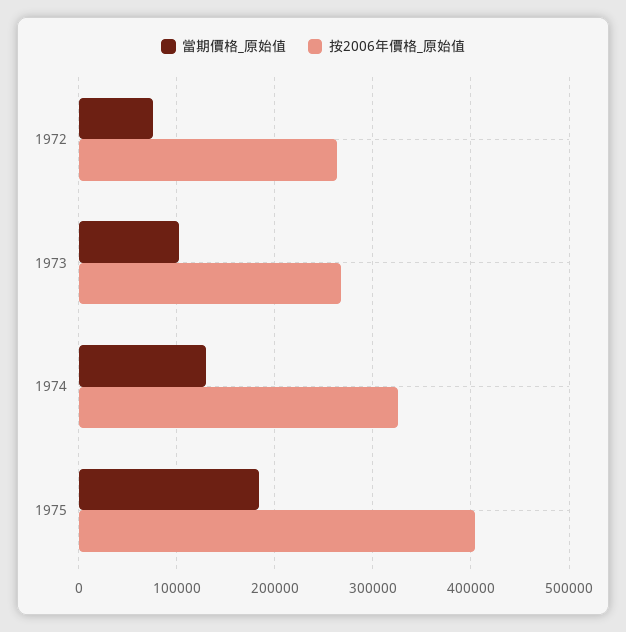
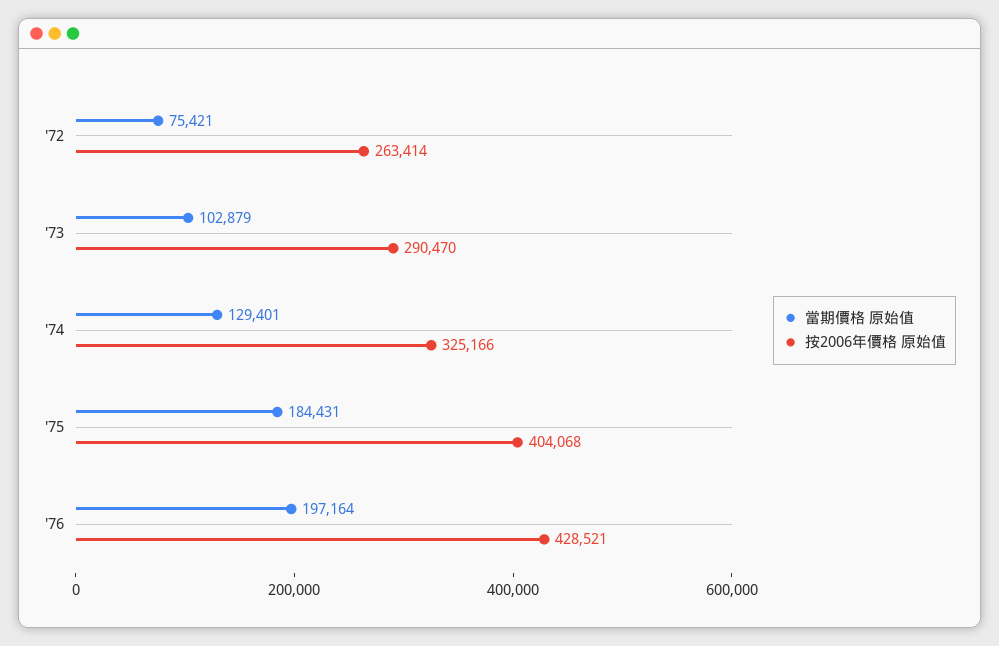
按2006年價格_原始值, 1973: 270000 -> 290470
當期價格_原始值, '76: none -> 197164
按2006年價格_原始值, '76: none -> 428521

